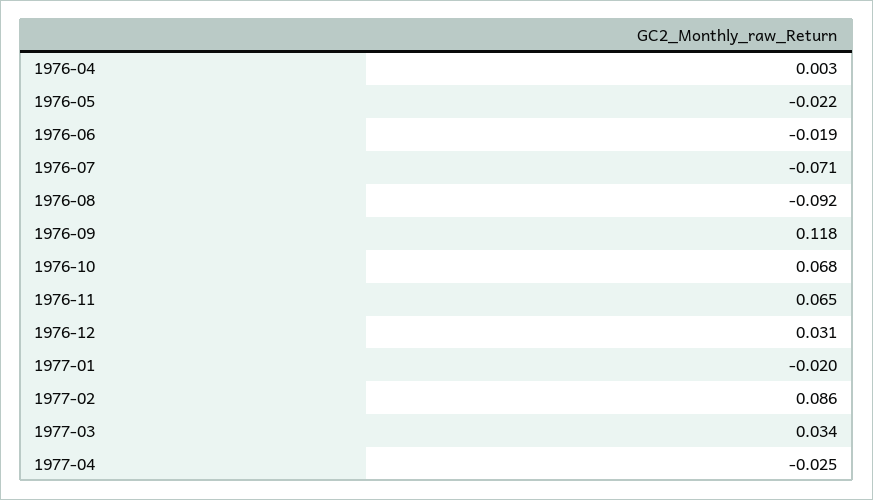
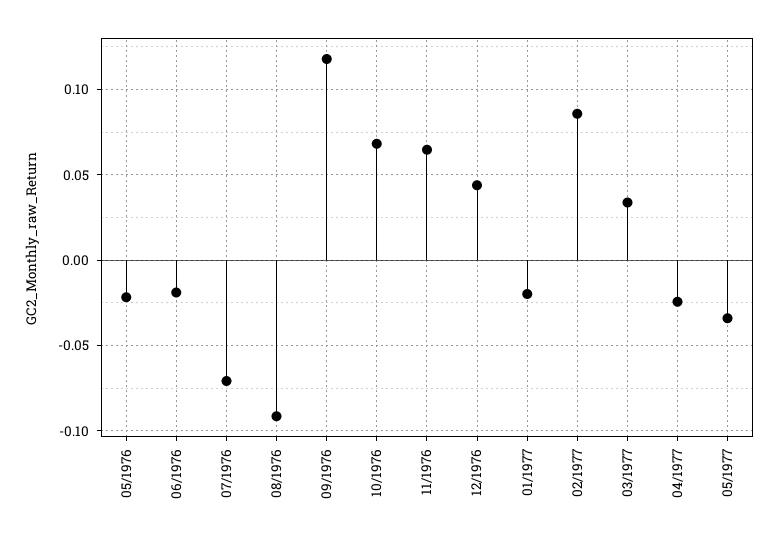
1976-04: 0.003 -> none
1976-12: 0.031 -> 0.045
05/1977: none -> -0.035

